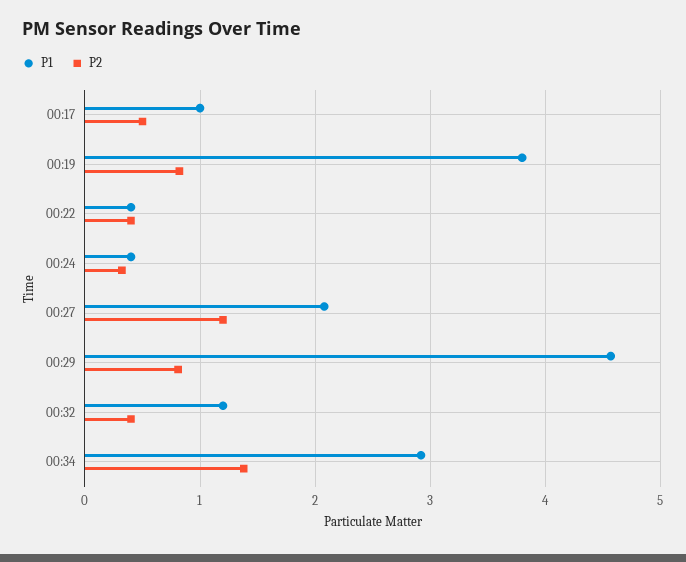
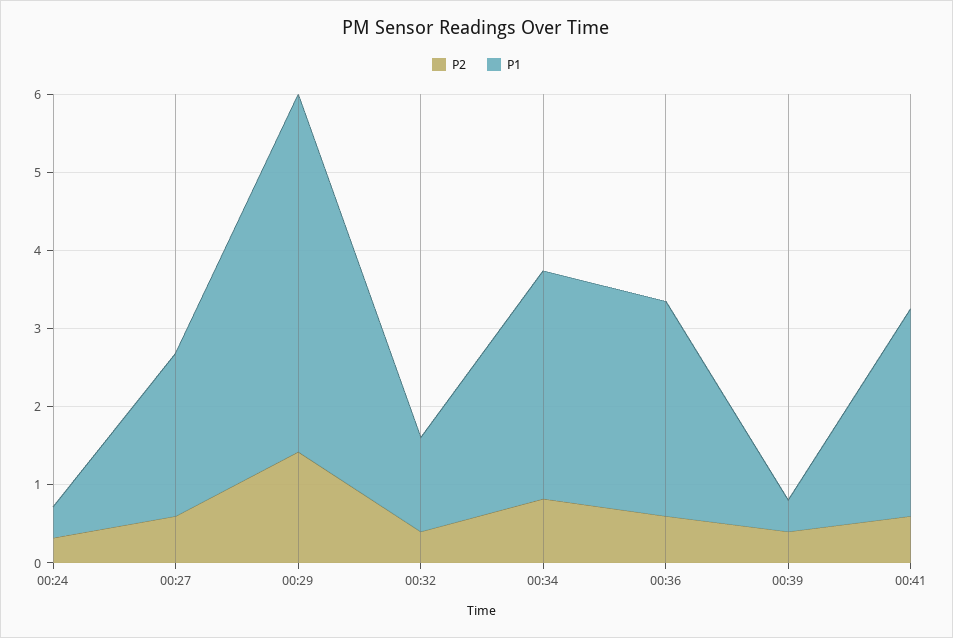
P1, 00:17: 1 -> none
P2, 00:17: 0.5 -> none
P1, 00:19: 3.8 -> none
P2, 00:19: 0.8 -> none
P1, 00:22: 0.4 -> none
P2, 00:22: 0.4 -> none
P2, 00:27: 1.2 -> 0.6
P2, 00:29: 0.8 -> 1.4
P2, 00:34: 1.4 -> 0.8
P2, 00:36: none -> 0.6
P1, 00:36: none -> 2.8
P2, 00:39: none -> 0.4
P1, 00:39: none -> 0.4
P2, 00:41: none -> 0.6
P1, 00:41: none -> 2.6

